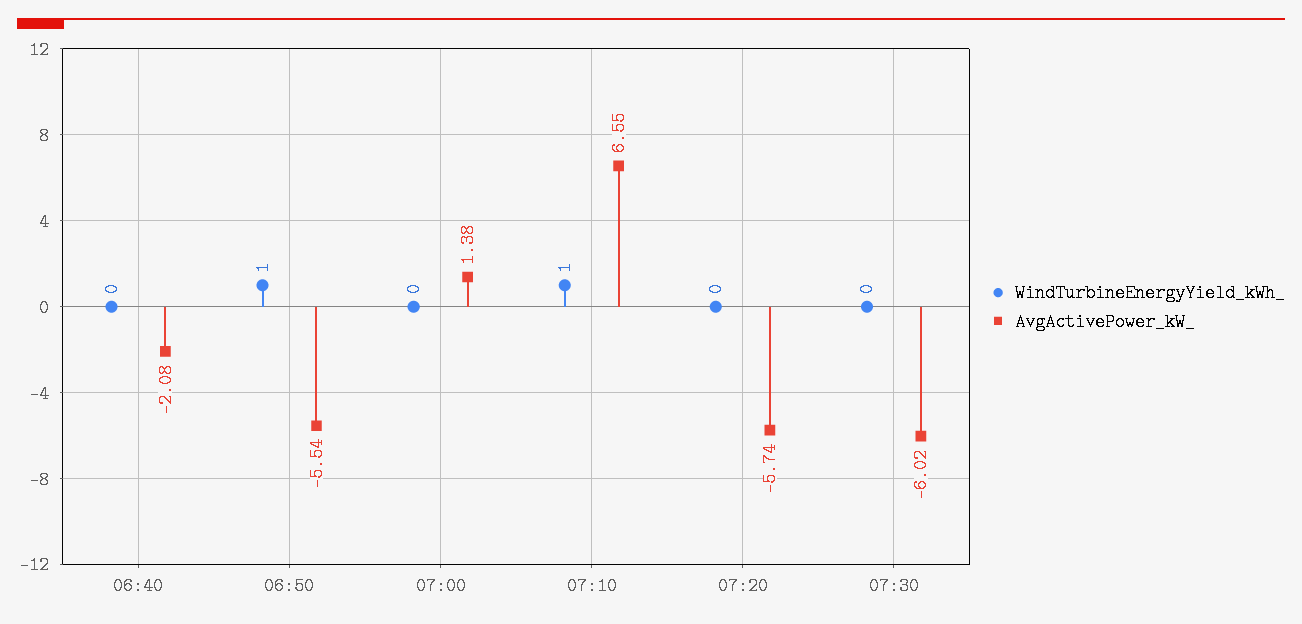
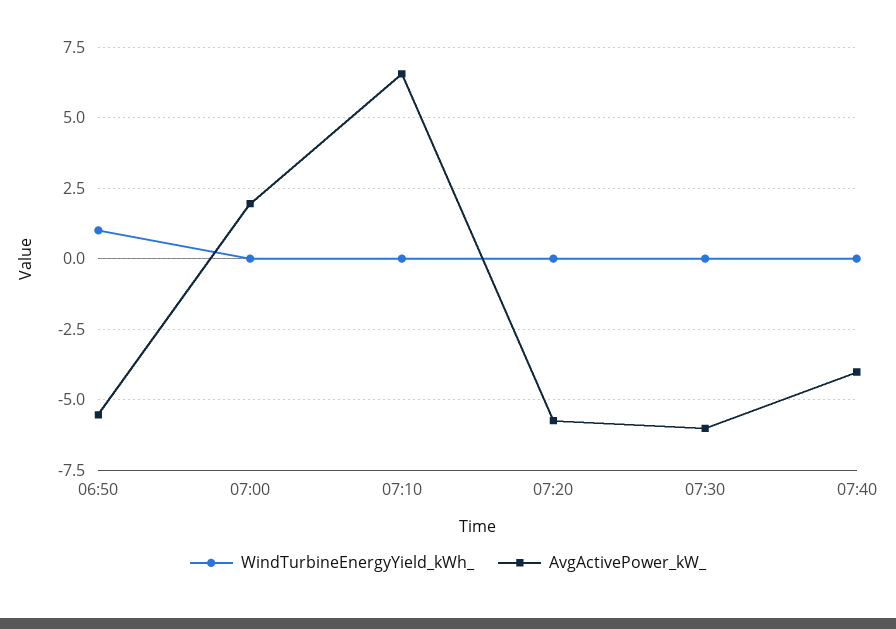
WindTurbineEnergyYield_kWh_, 06:40: 0 -> none
AvgActivePower_kW_, 06:40: -2.08 -> none
AvgActivePower_kW_, 07:00: 1.38 -> 2
WindTurbineEnergyYield_kWh_, 07:10: 1 -> 0
WindTurbineEnergyYield_kWh_, 07:40: none -> 0
AvgActivePower_kW_, 07:40: none -> -4

